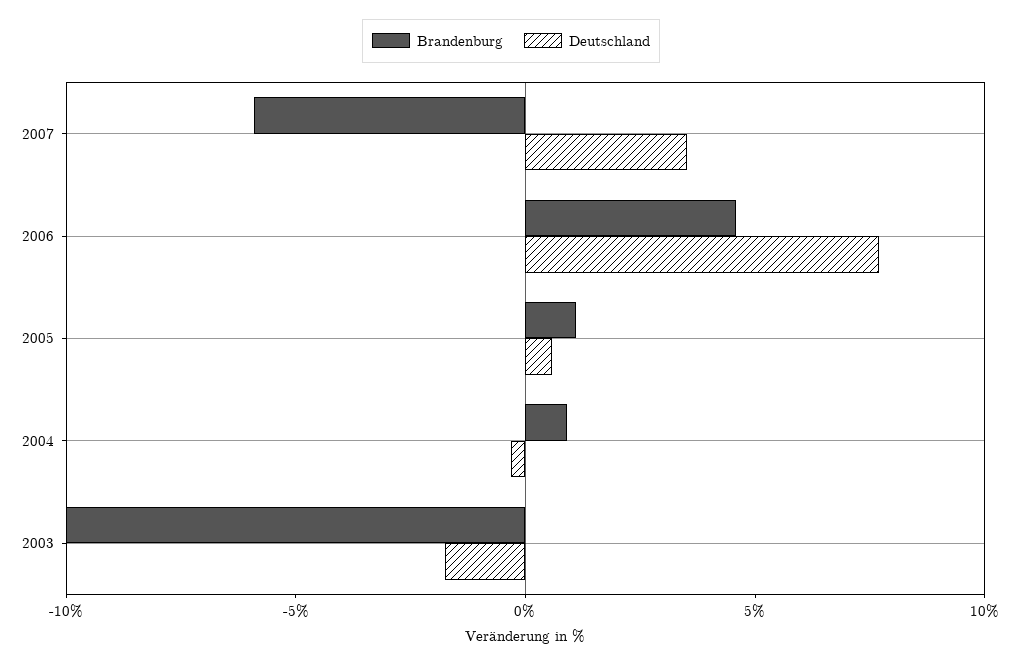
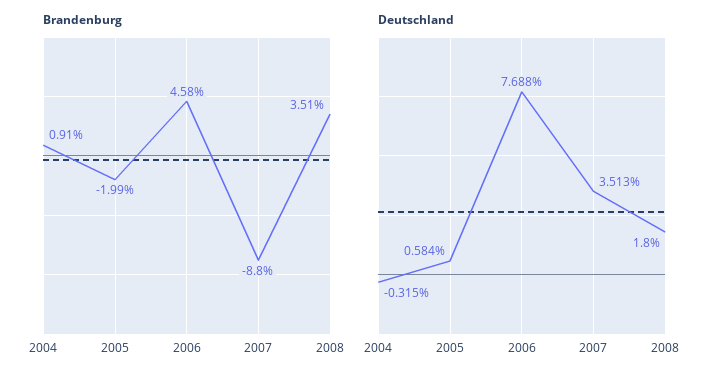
Brandenburg, 2007: -6 -> -8.8
Brandenburg, 2005: 1 -> -1.99
Brandenburg, 2003: -10 -> none
Deutschland, 2003: -2 -> none
Brandenburg, 2008: none -> 3.51
Deutschland, 2008: none -> 1.8

